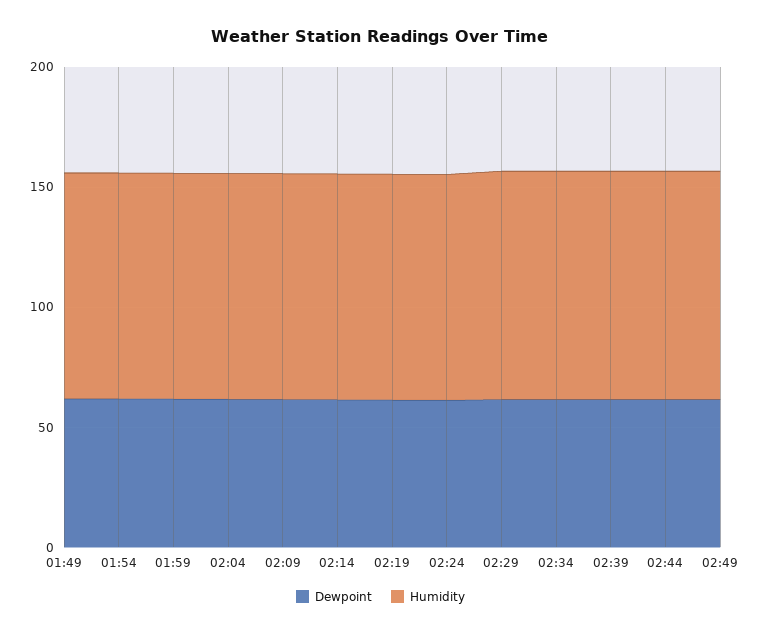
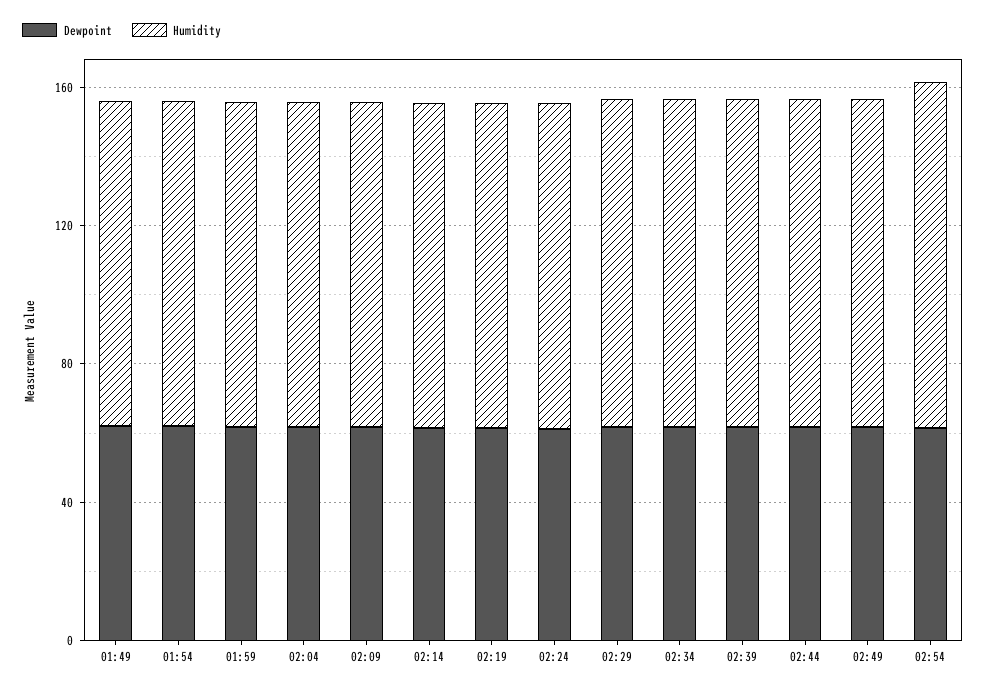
Dewpoint, 02:54: none -> 60
Humidity, 02:54: none -> 100

